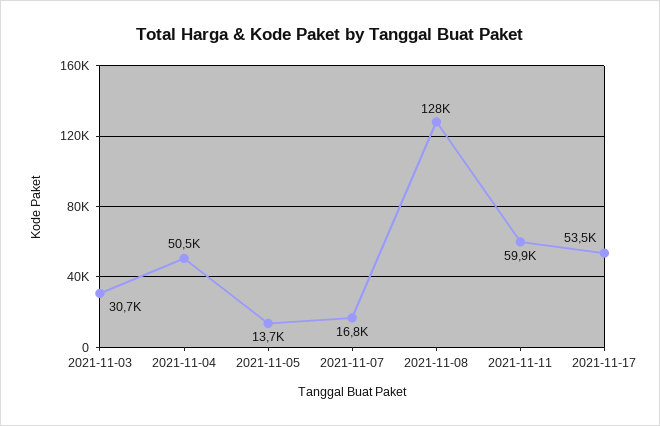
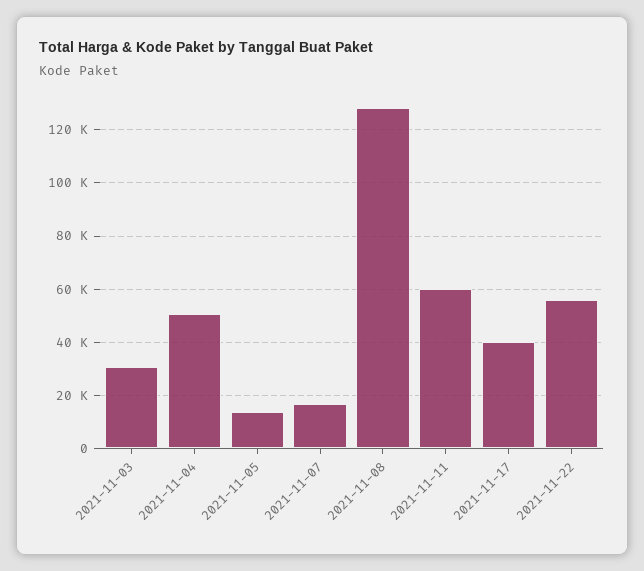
2021-11-17: 53500 -> 40000
2021-11-22: none -> 55000

